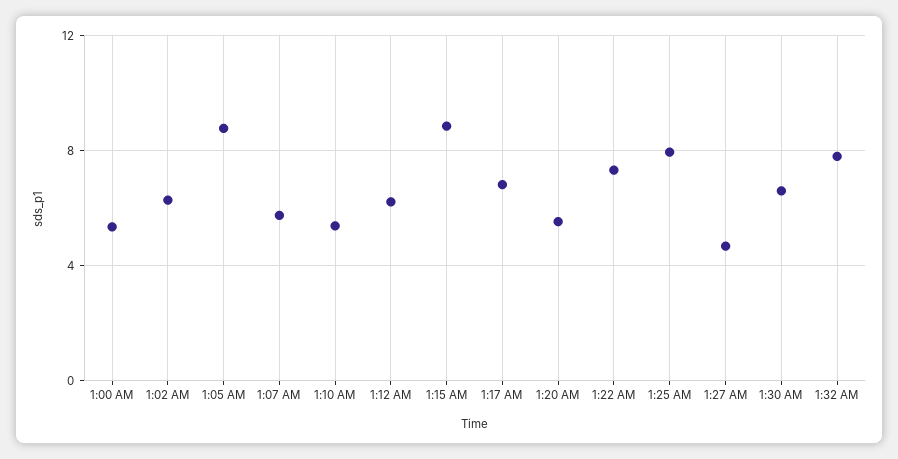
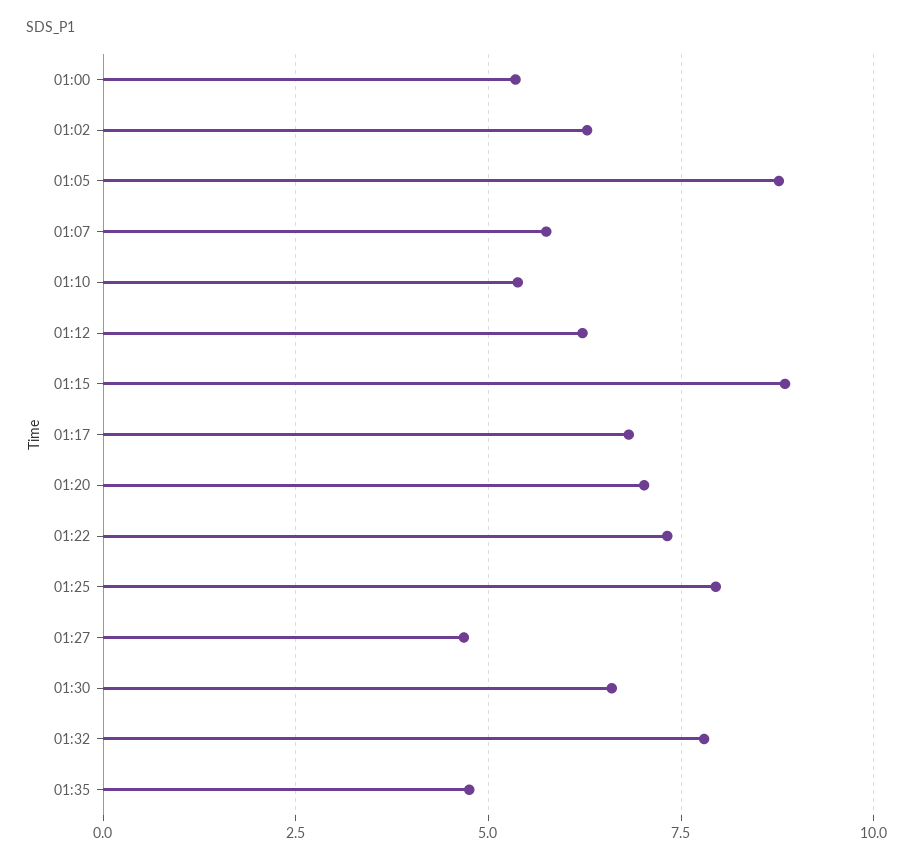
1:20 AM: 5.5 -> 7
01:35: none -> 4.75

